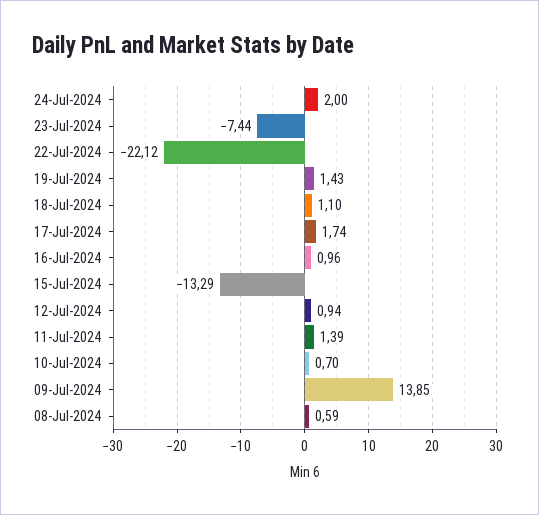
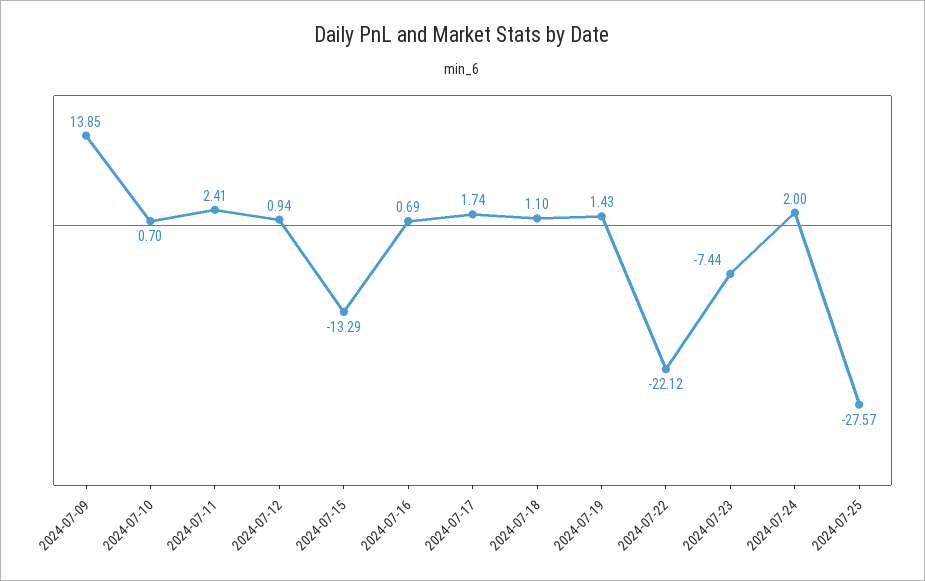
16-Jul-2024: 0.96 -> 0.69
11-Jul-2024: 1.39 -> 2.41
08-Jul-2024: 0.59 -> none
2024-07-25: none -> -27.57

